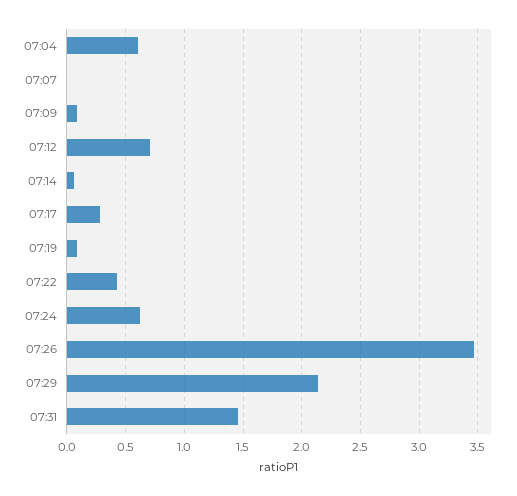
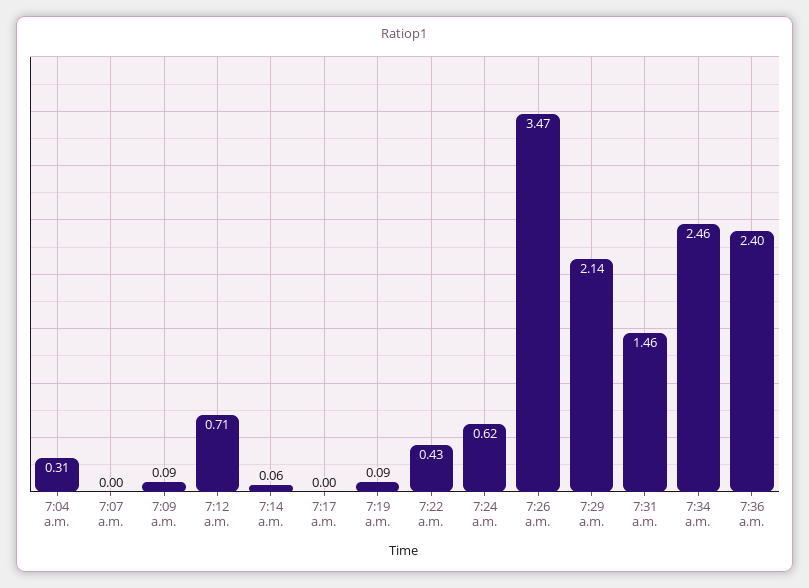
07:04: 0.6 -> 0.31
07:17: 0.3 -> 0
7:34 a.m.: none -> 2.46
7:36 a.m.: none -> 2.4

